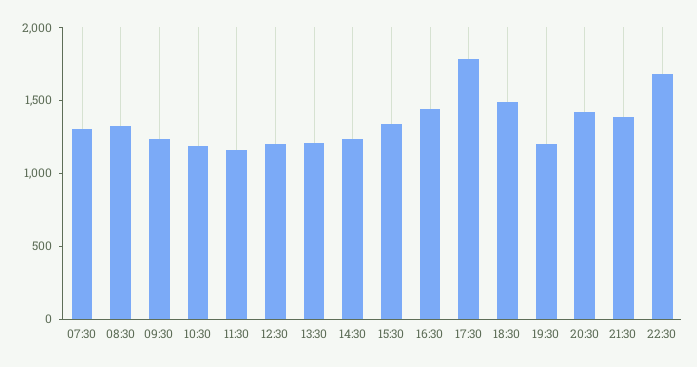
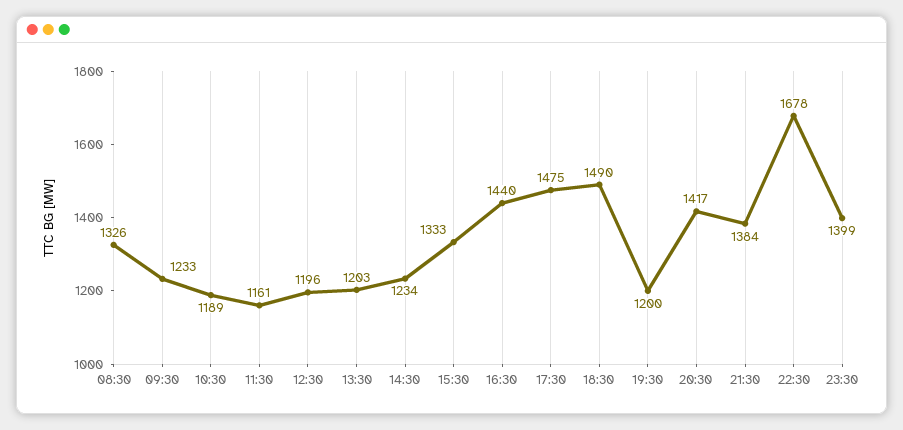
07:30: 1300 -> none
17:30: 1800 -> 1475
23:30: none -> 1399

